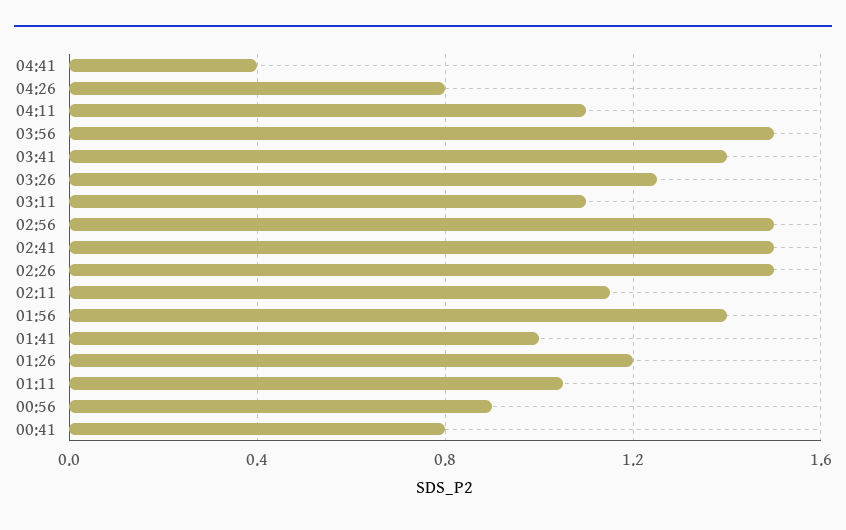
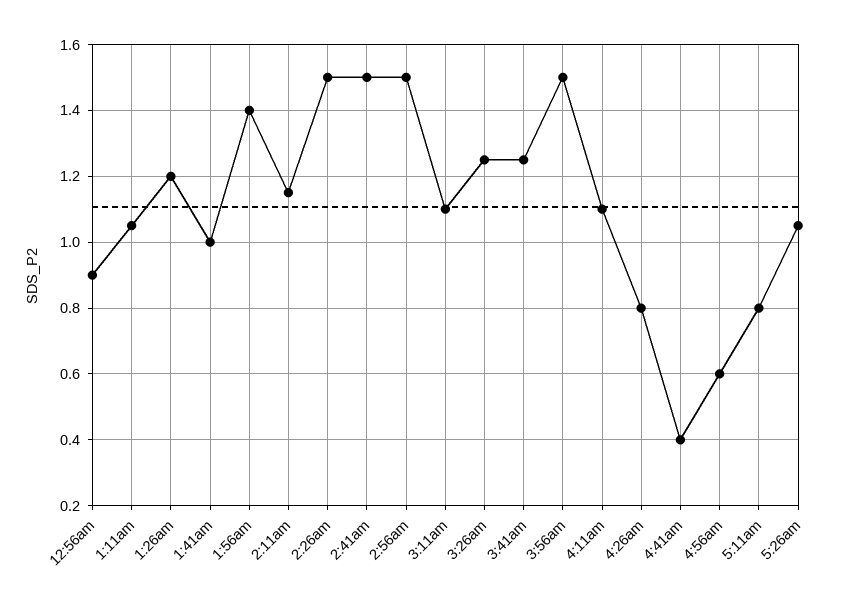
03:41: 1.4 -> 1.25
00:41: 0.8 -> none
4:56am: none -> 0.6
5:11am: none -> 0.8
5:26am: none -> 1.05

